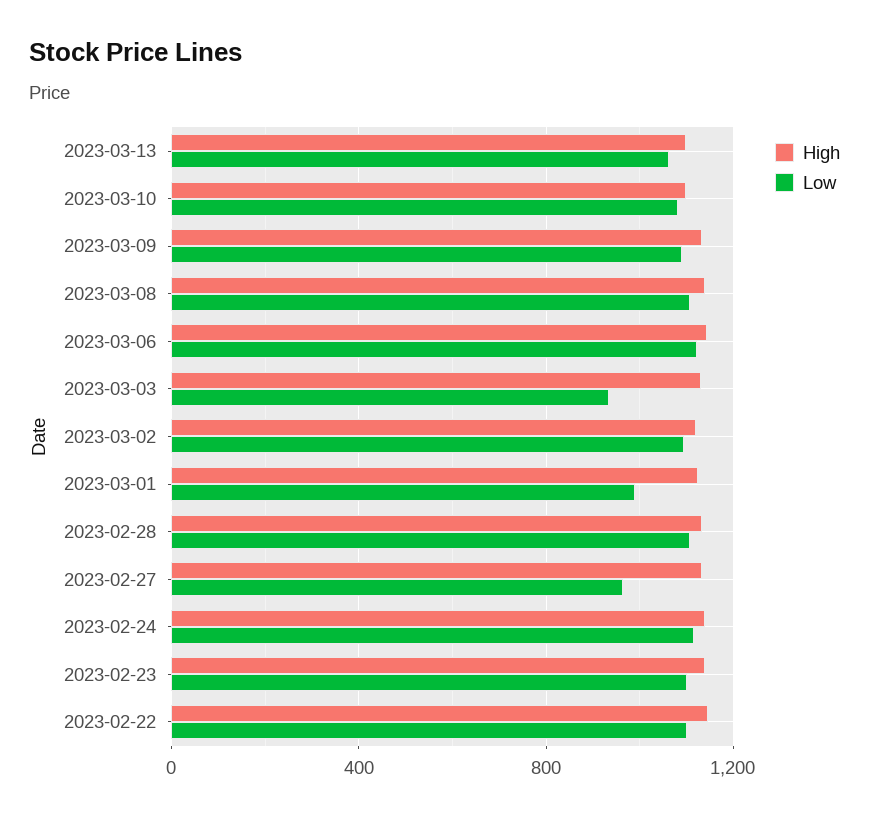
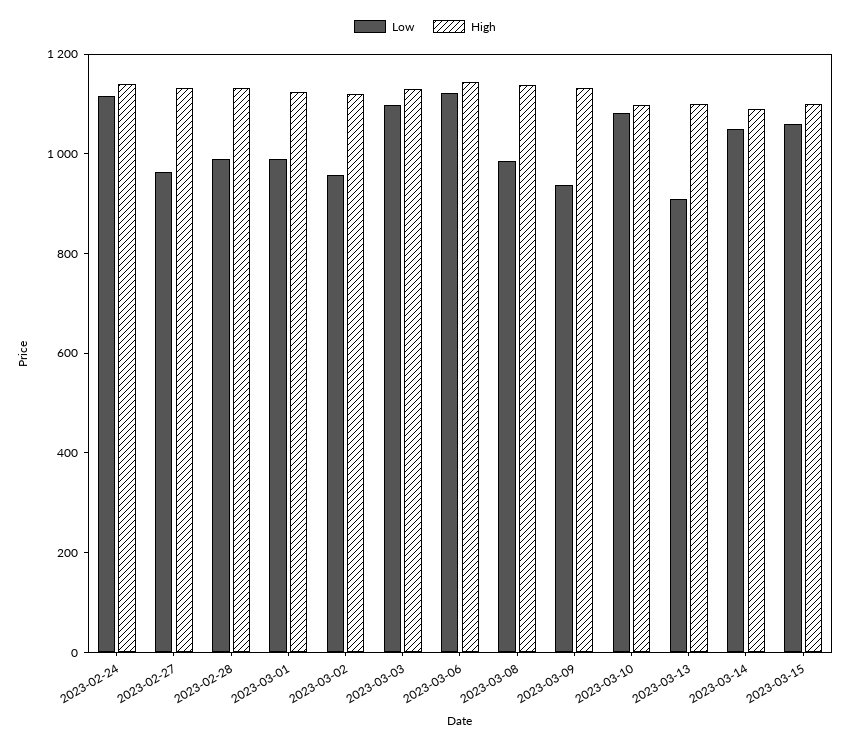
Low, 2023-03-13: 1050 -> 900
Low, 2023-03-09: 1100 -> 950
Low, 2023-03-08: 1100 -> 1000
Low, 2023-03-03: 950 -> 1100
Low, 2023-03-02: 1100 -> 950
Low, 2023-02-28: 1100 -> 1000
High, 2023-02-23: 1150 -> none
Low, 2023-02-23: 1100 -> none
High, 2023-02-22: 1150 -> none
Low, 2023-02-22: 1100 -> none
Low, 2023-03-14: none -> 1050
High, 2023-03-14: none -> 1100
Low, 2023-03-15: none -> 1050
High, 2023-03-15: none -> 1100

